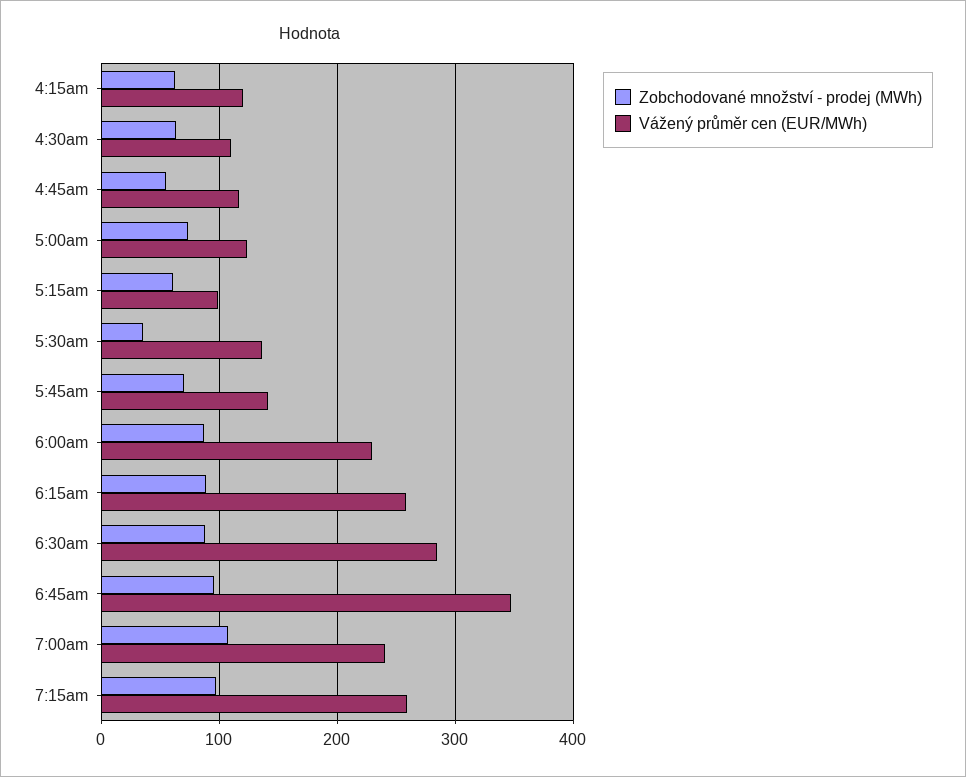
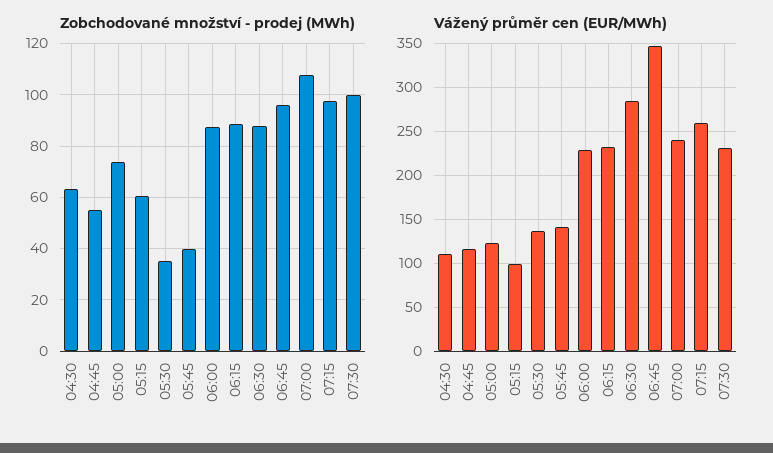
Zobchodované množství - prodej (MWh), 4:15am: 60 -> none
Vážený průměr cen (EUR/MWh), 4:15am: 120 -> none
Zobchodované množství - prodej (MWh), 5:45am: 70 -> 40
Vážený průměr cen (EUR/MWh), 6:15am: 260 -> 230
Zobchodované množství - prodej (MWh), 07:30: none -> 100
Vážený průměr cen (EUR/MWh), 07:30: none -> 230

